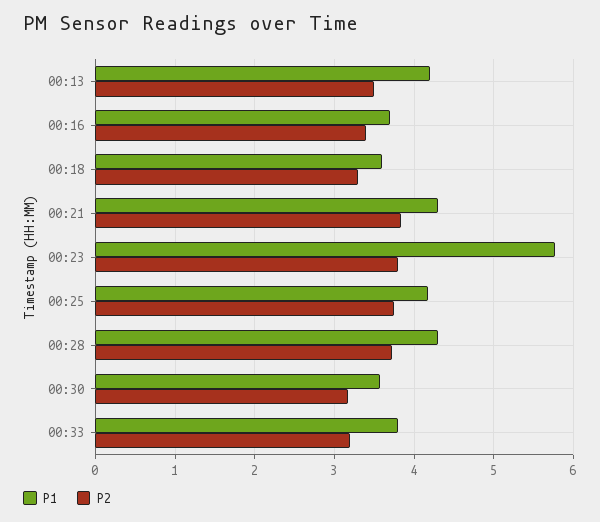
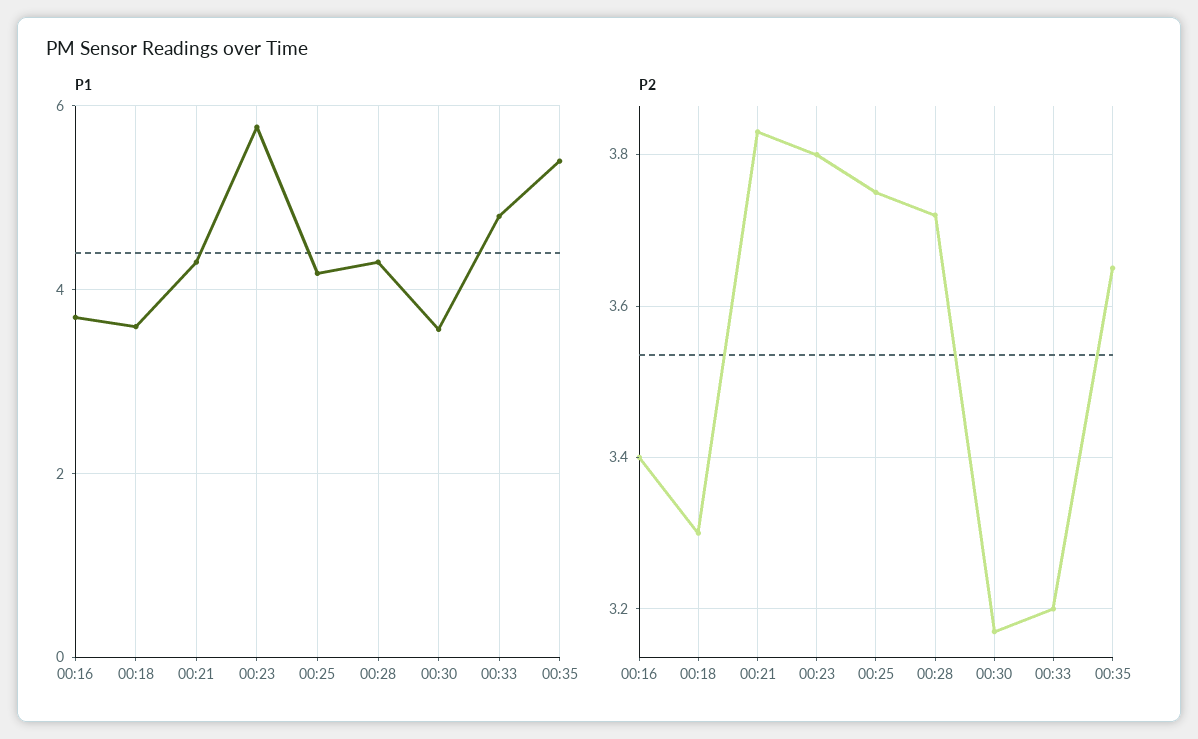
P1, 00:13: 4.2 -> none
P2, 00:13: 3.5 -> none
P1, 00:33: 3.8 -> 4.8
P1, 00:35: none -> 5.4
P2, 00:35: none -> 3.65

